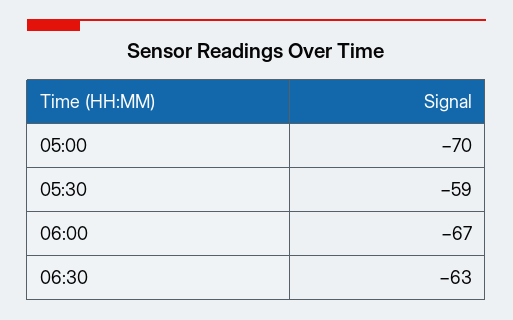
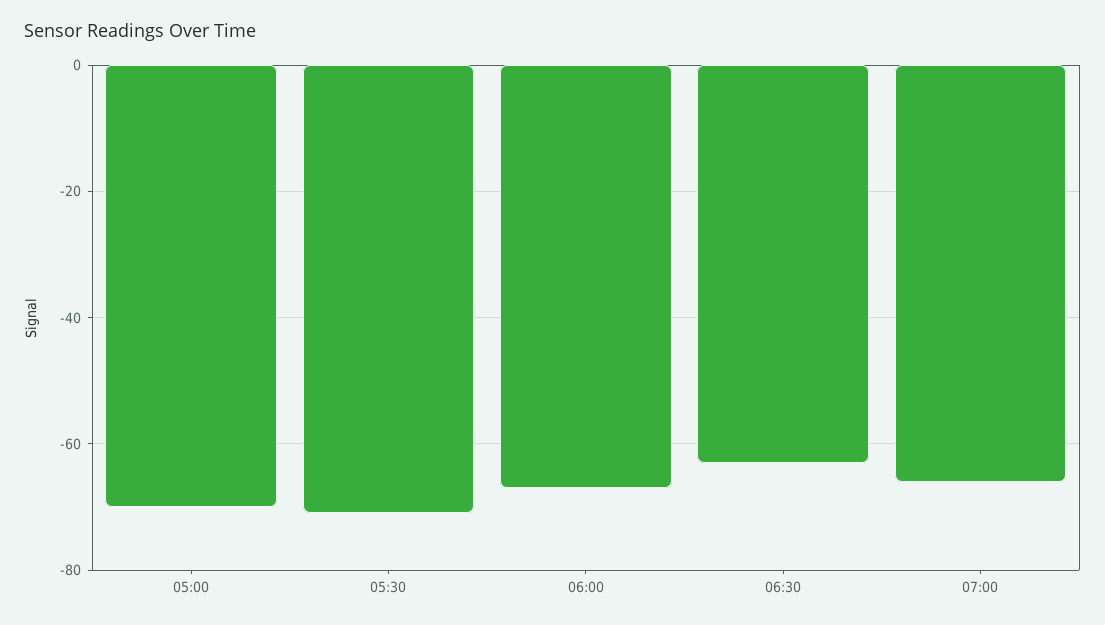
05:30: -59 -> -70
07:00: none -> -65

